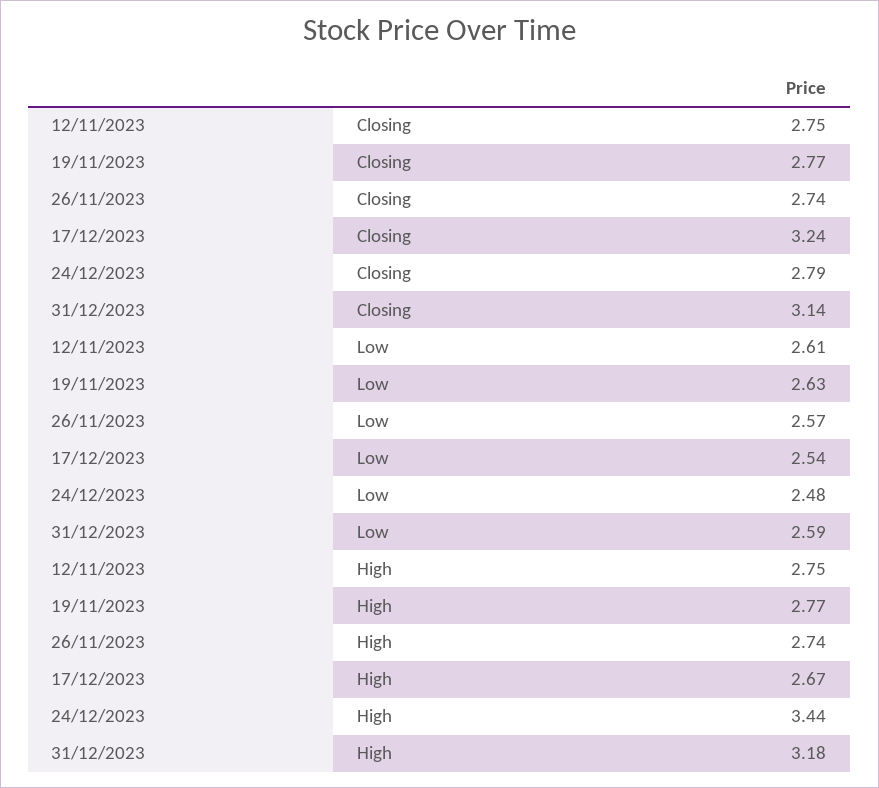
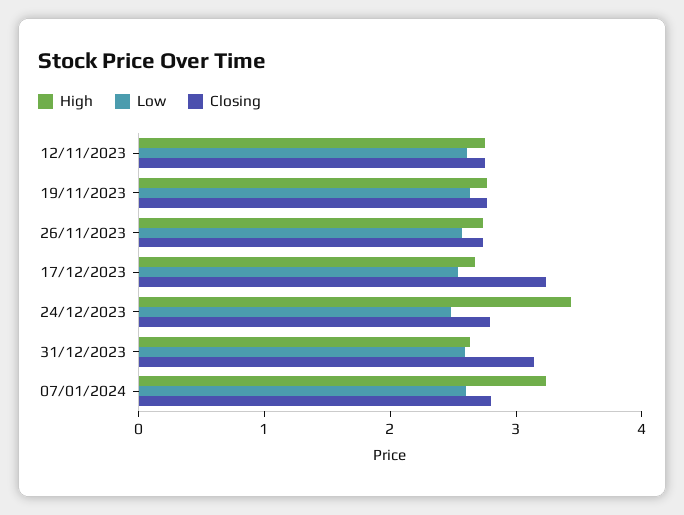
High, 31/12/2023: 3.18 -> 2.6
High, 07/01/2024: none -> 3.2
Low, 07/01/2024: none -> 2.6
Closing, 07/01/2024: none -> 2.8

